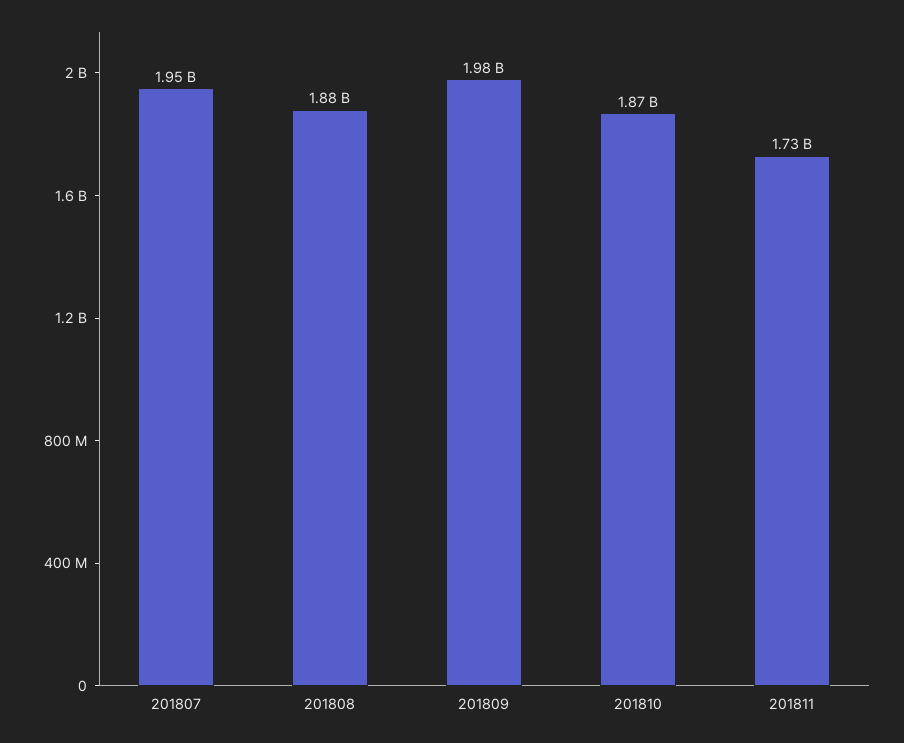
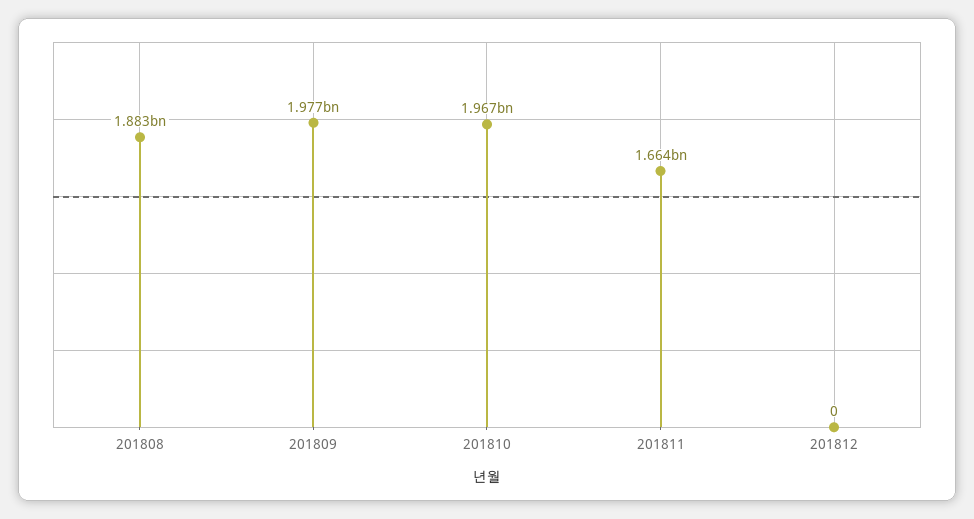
201807: 1950000000 -> none
201810: 1870000000 -> 1967000000
201811: 1730000000 -> 1664000000
201812: none -> 0

